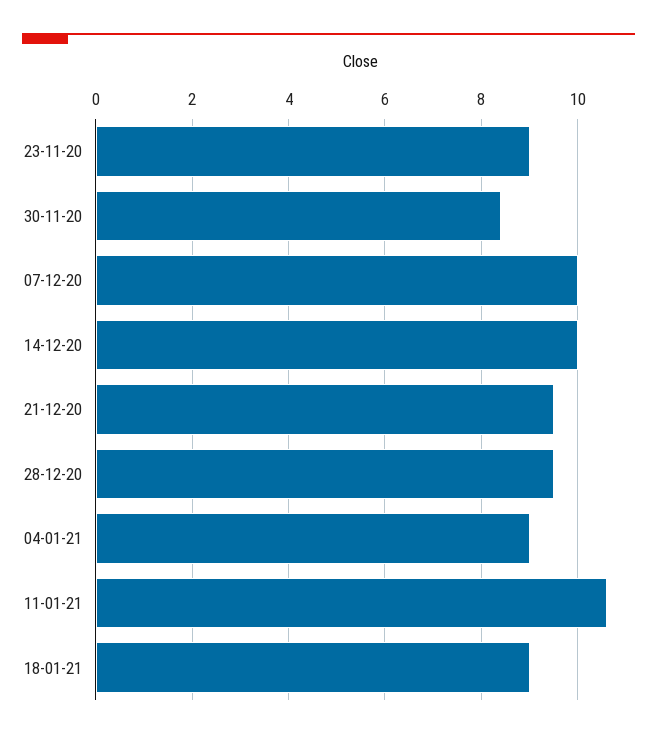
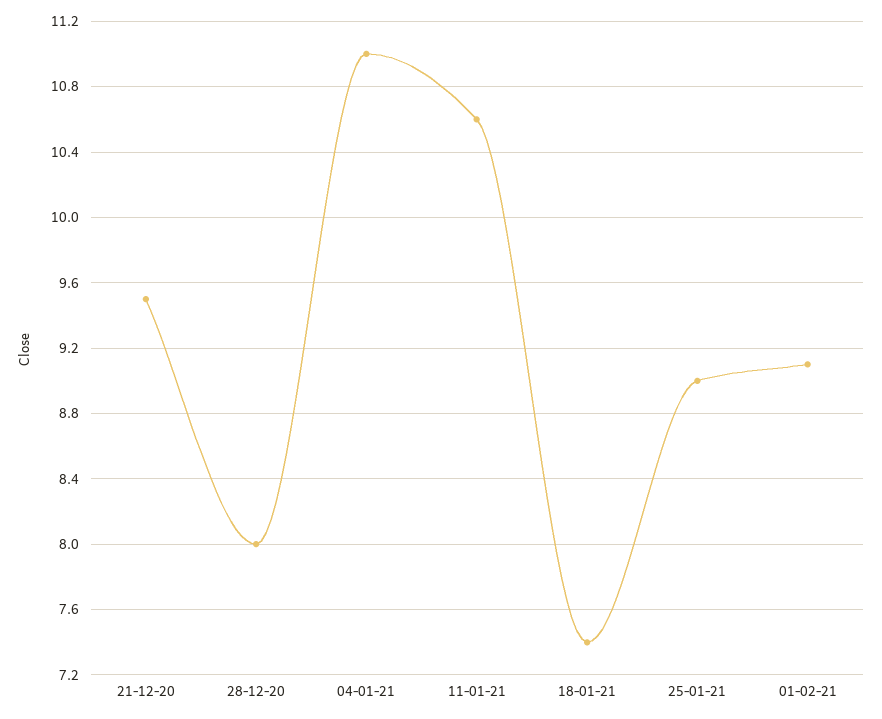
23-11-20: 9 -> none
30-11-20: 8.5 -> none
07-12-20: 10 -> none
14-12-20: 10 -> none
28-12-20: 9.5 -> 8
04-01-21: 9 -> 11
18-01-21: 9 -> 7.4
25-01-21: none -> 9
01-02-21: none -> 9.1

